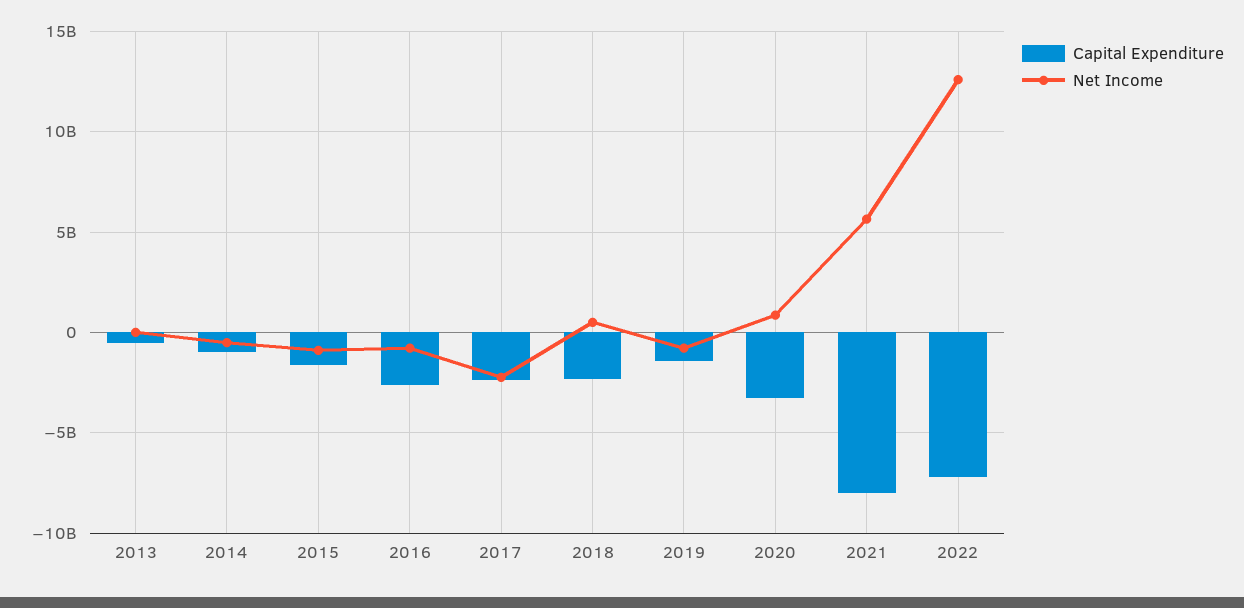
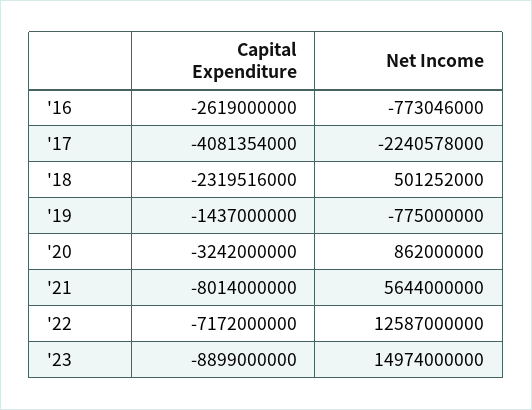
Capital Expenditure, 2013: -500000000 -> none
Net Income, 2013: 0 -> none
Capital Expenditure, 2014: -1000000000 -> none
Net Income, 2014: -500000000 -> none
Capital Expenditure, 2015: -1500000000 -> none
Net Income, 2015: -1000000000 -> none
Capital Expenditure, 2017: -2500000000 -> -4081354000
Capital Expenditure, '23: none -> -8899000000
Net Income, '23: none -> 14974000000

